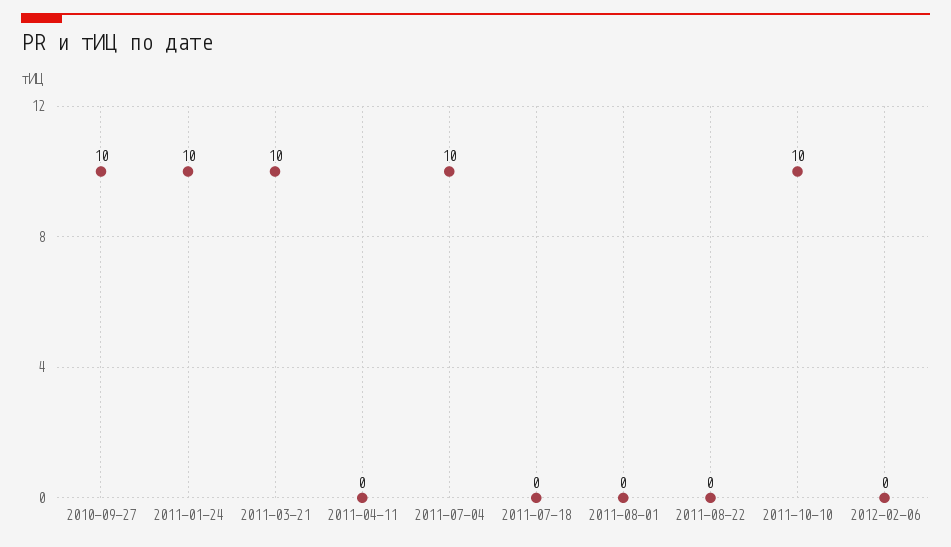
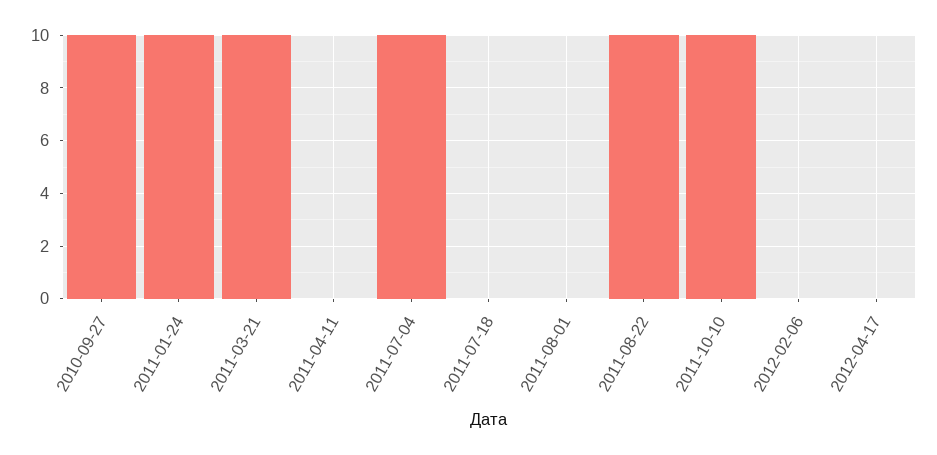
2011-08-22: 0 -> 10
2012-04-17: none -> 0

